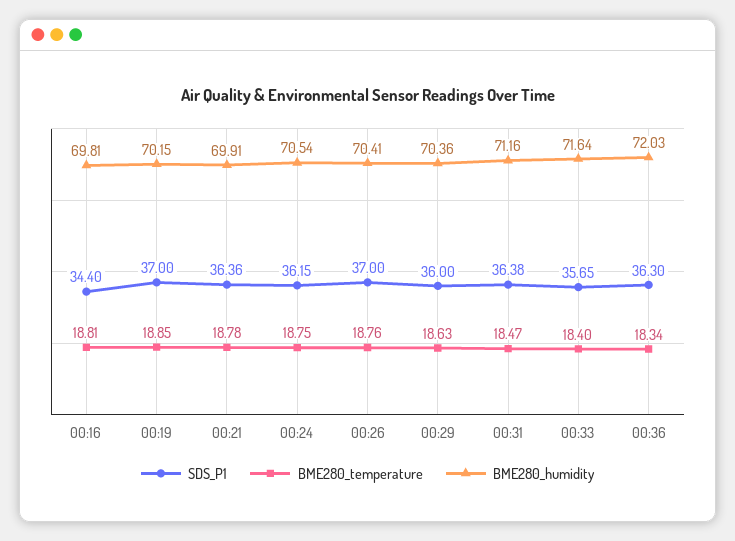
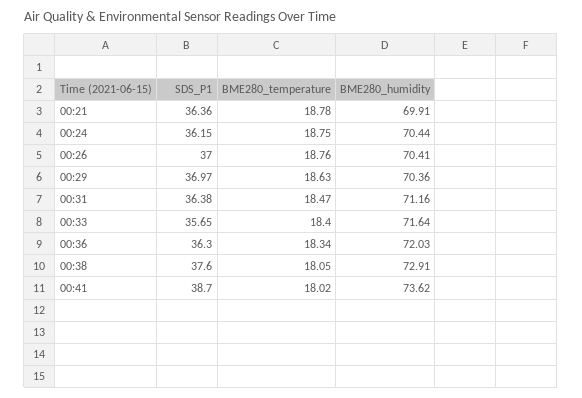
SDS_P1, 00:16: 34.4 -> none
BME280_temperature, 00:16: 18.81 -> none
BME280_humidity, 00:16: 69.81 -> none
SDS_P1, 00:19: 37 -> none
BME280_temperature, 00:19: 18.85 -> none
BME280_humidity, 00:19: 70.15 -> none
BME280_humidity, 00:24: 70.54 -> 70.44
SDS_P1, 00:29: 36 -> 36.97
SDS_P1, 00:38: none -> 37.6
BME280_temperature, 00:38: none -> 18.05
BME280_humidity, 00:38: none -> 72.91
SDS_P1, 00:41: none -> 38.7
BME280_temperature, 00:41: none -> 18.02
BME280_humidity, 00:41: none -> 73.62

